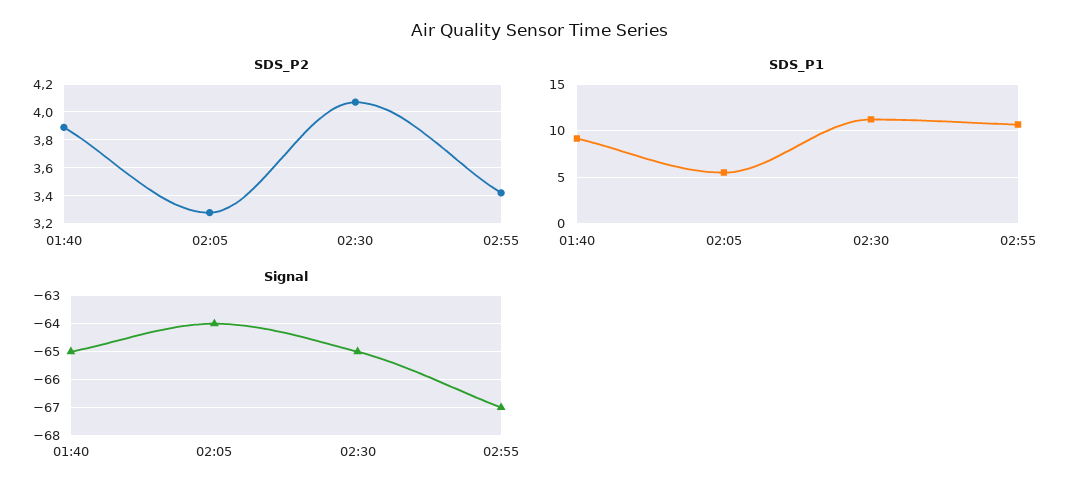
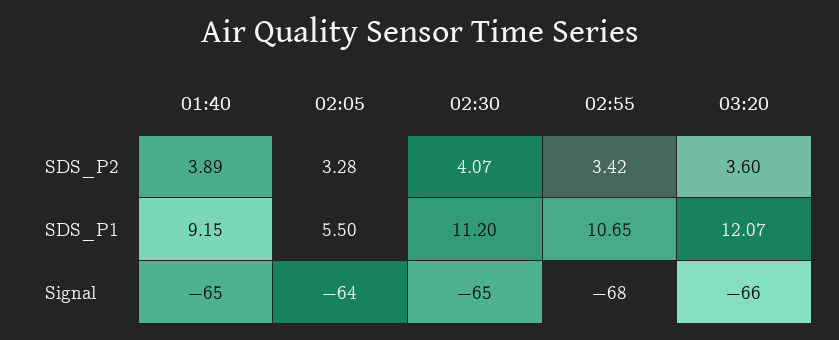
Signal, 02:55: -67 -> -68
SDS_P2, 03:20: none -> 3.6
SDS_P1, 03:20: none -> 12.07
Signal, 03:20: none -> -66

